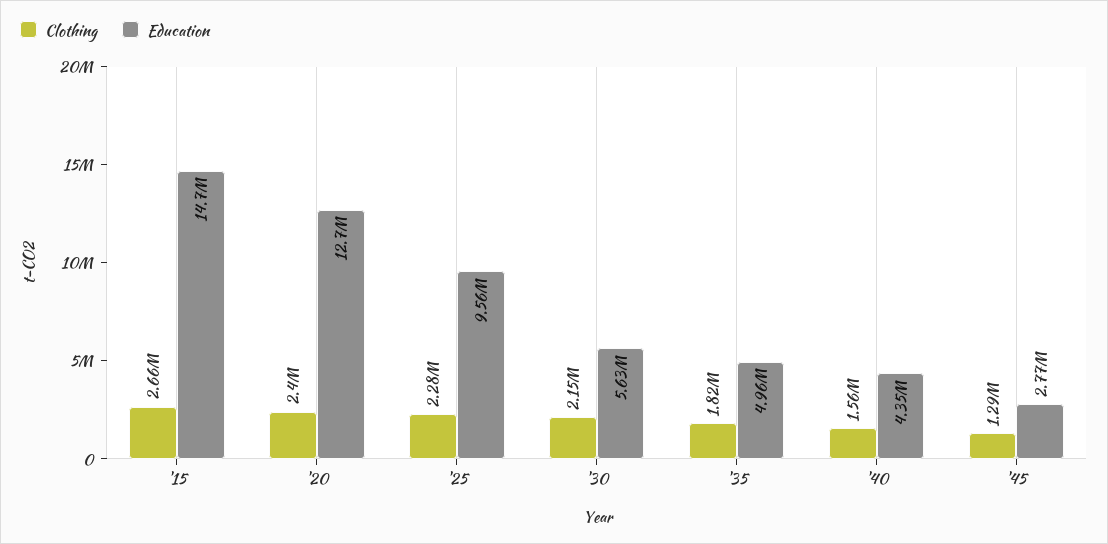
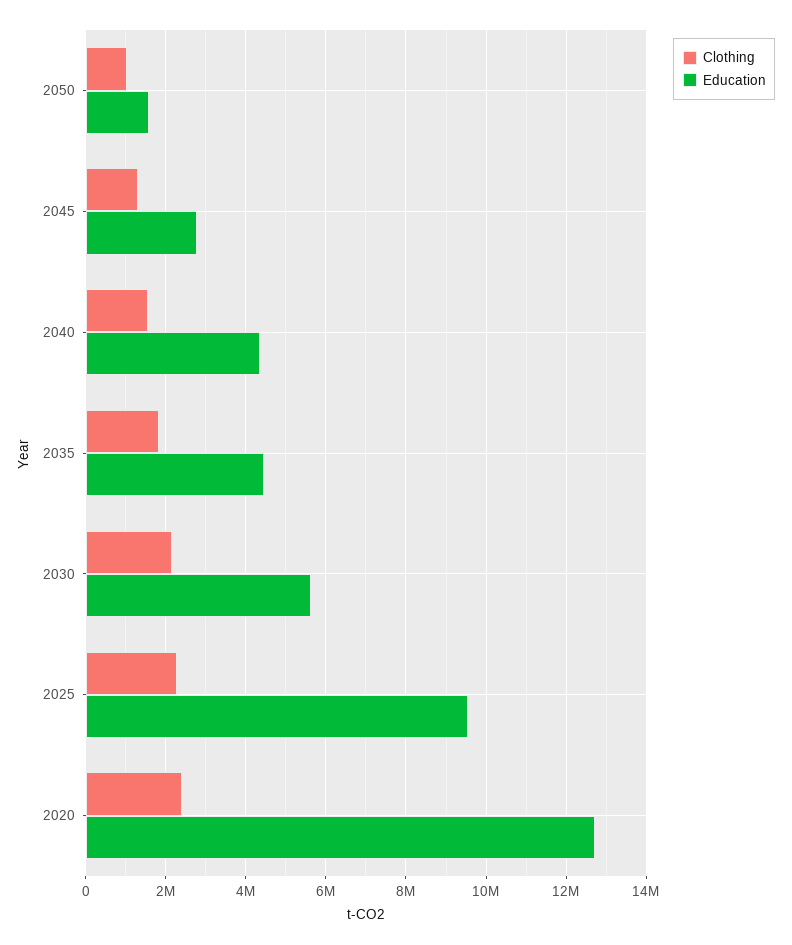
Clothing, '15: 2660000 -> none
Education, '15: 14700000 -> none
Education, '35: 4960000 -> 4400000
Clothing, 2050: none -> 1000000
Education, 2050: none -> 1600000

